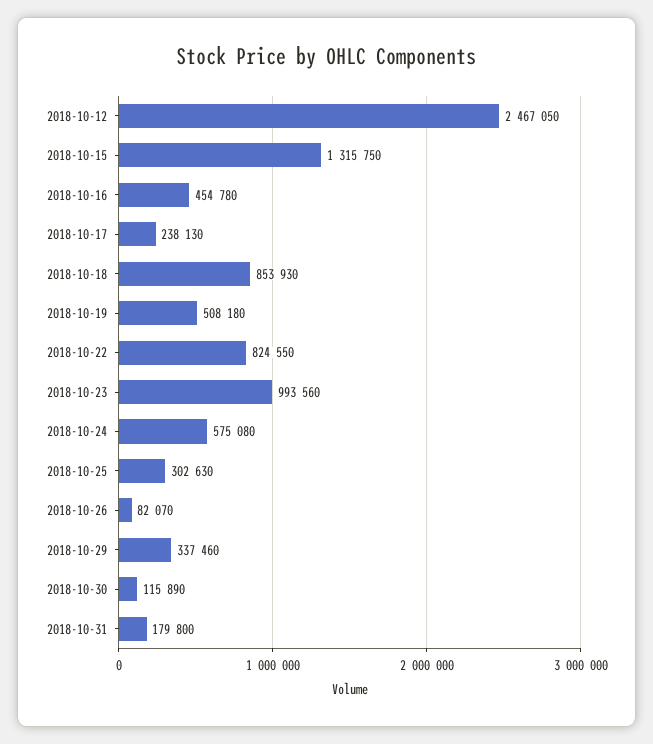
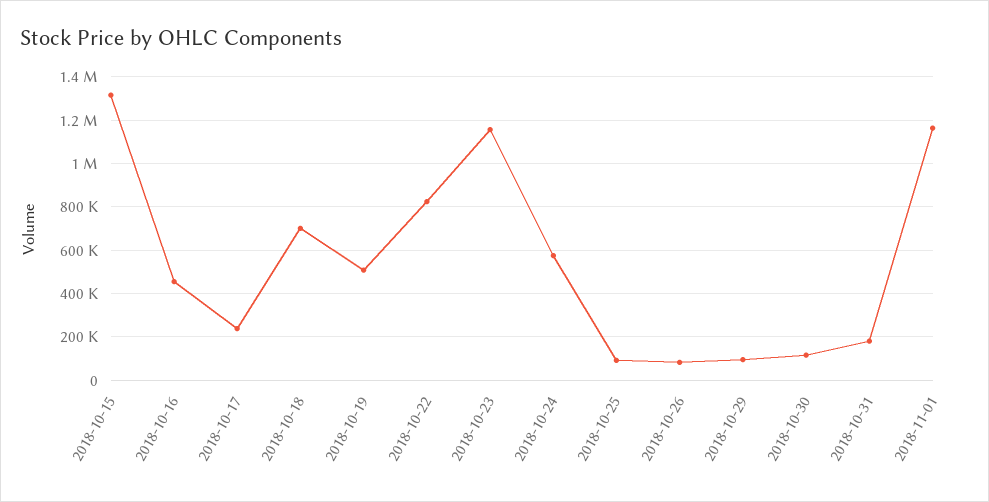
2018-10-12: 2467050 -> none
2018-10-18: 853930 -> 700000
2018-10-23: 993560 -> 1150000
2018-10-25: 302630 -> 100000
2018-10-29: 337460 -> 100000
2018-11-01: none -> 1150000

